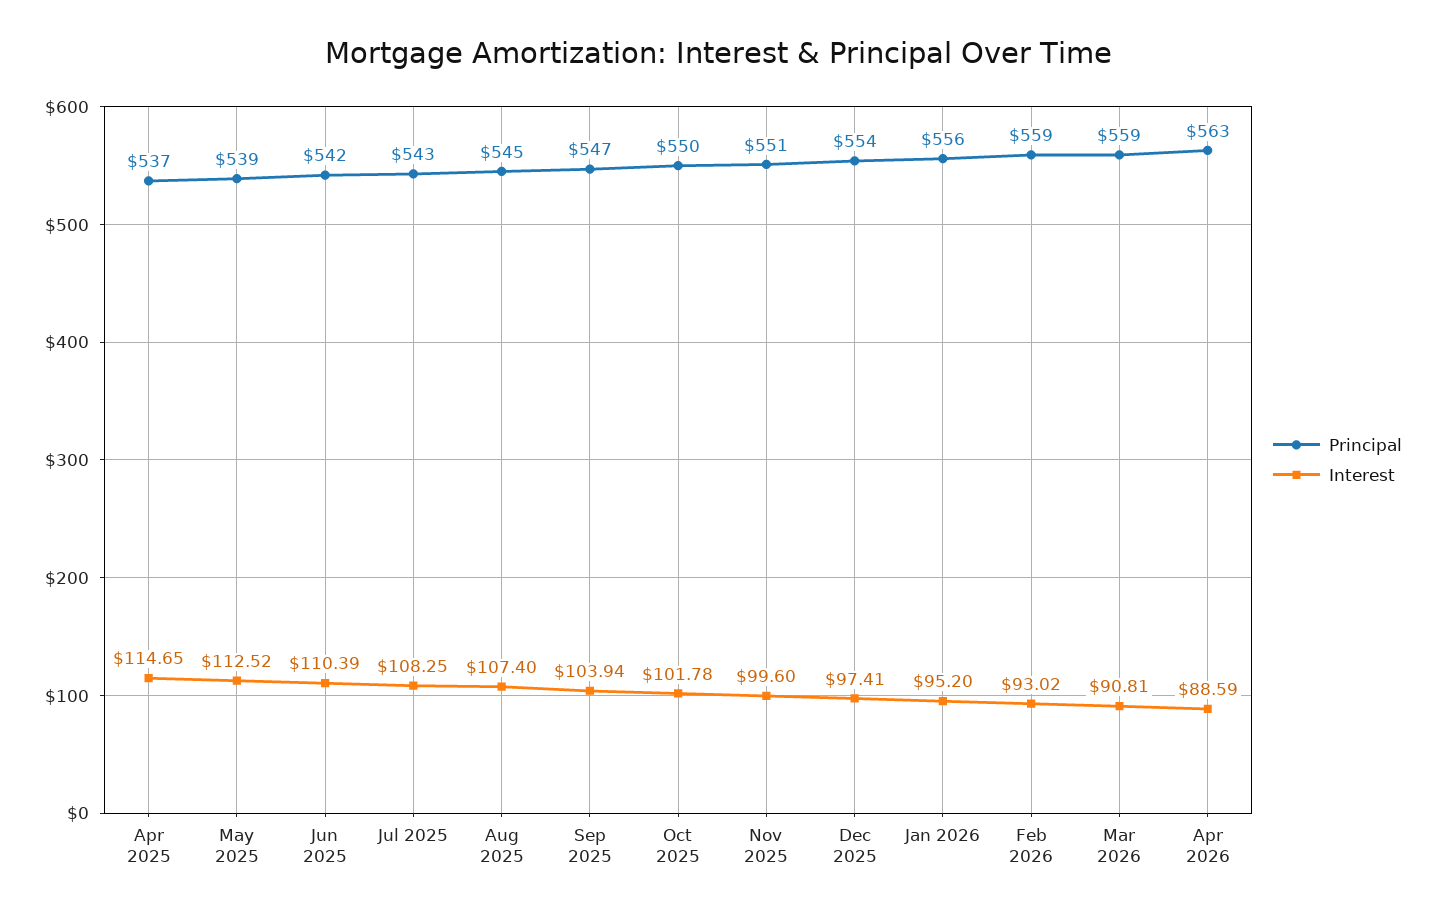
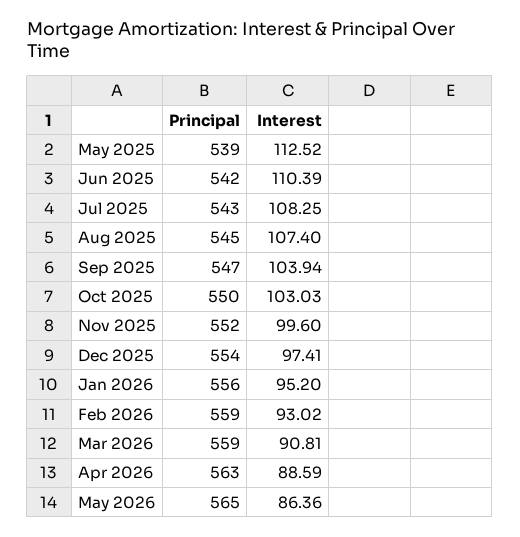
Principal, Apr 2025: 537 -> none
Interest, Apr 2025: 114.65 -> none
Interest, Oct 2025: 101.78 -> 103.03
Principal, Nov 2025: 551 -> 552
Principal, May 2026: none -> 565
Interest, May 2026: none -> 86.36

